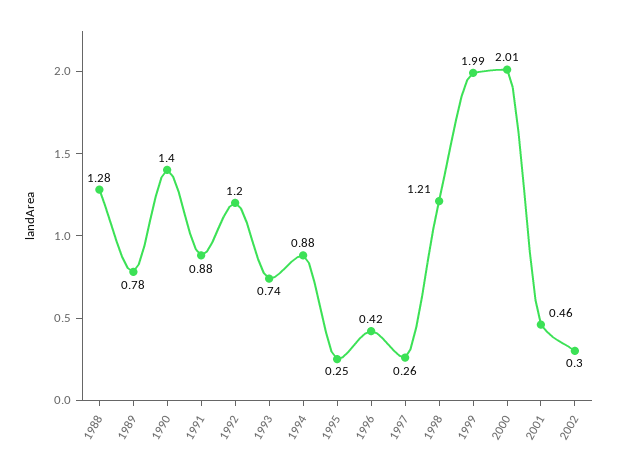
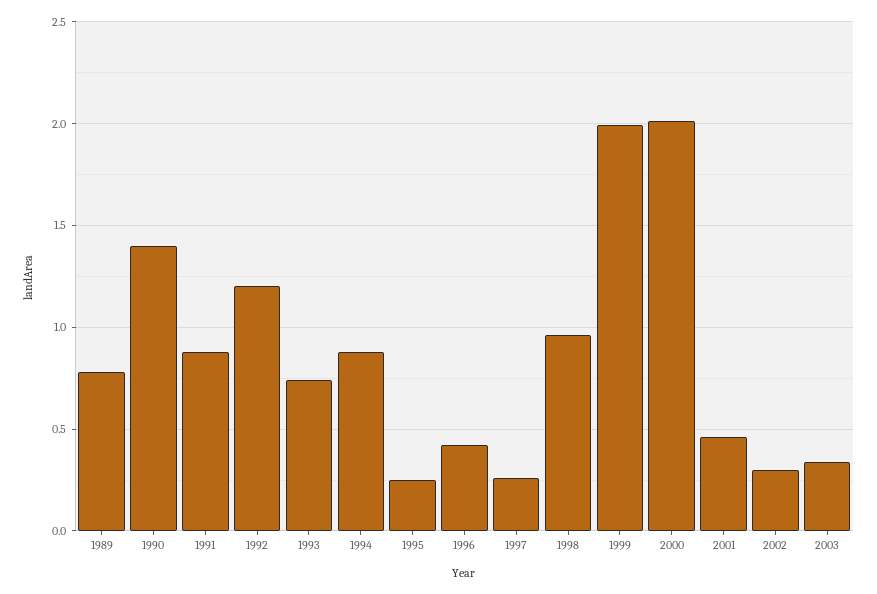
1988: 1.28 -> none
1998: 1.21 -> 0.95
2003: none -> 0.35

